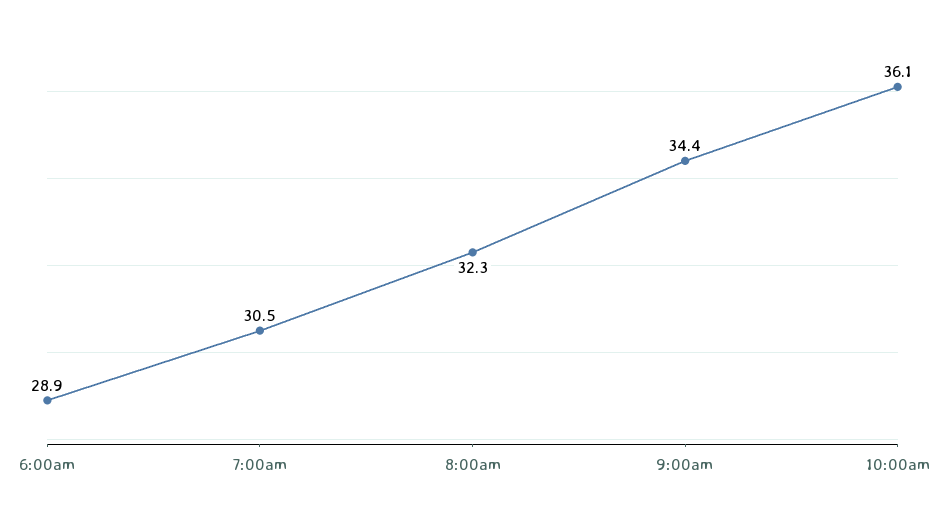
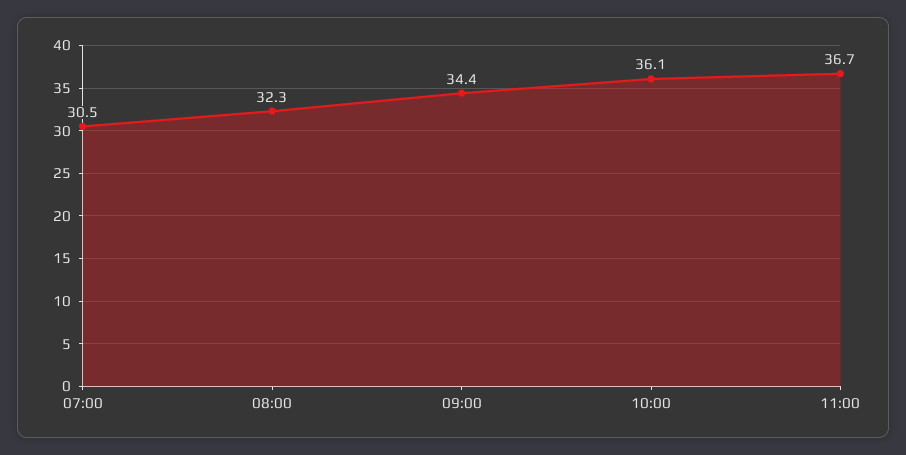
6:00am: 28.9 -> none
11:00: none -> 36.7

